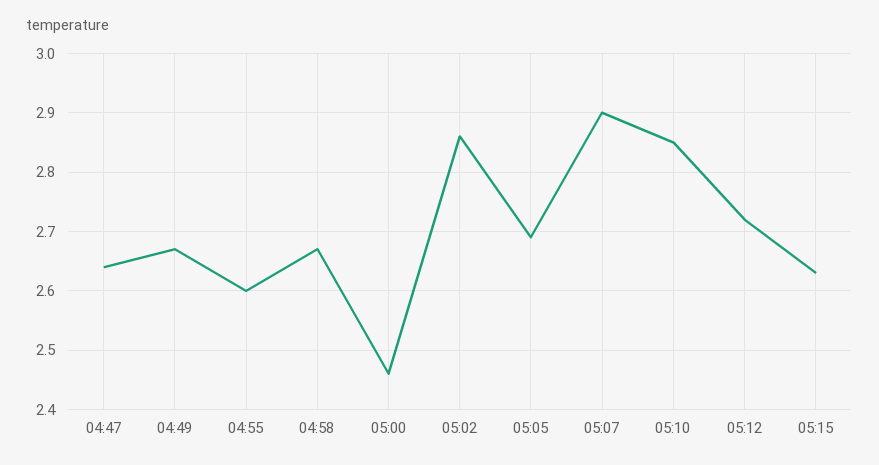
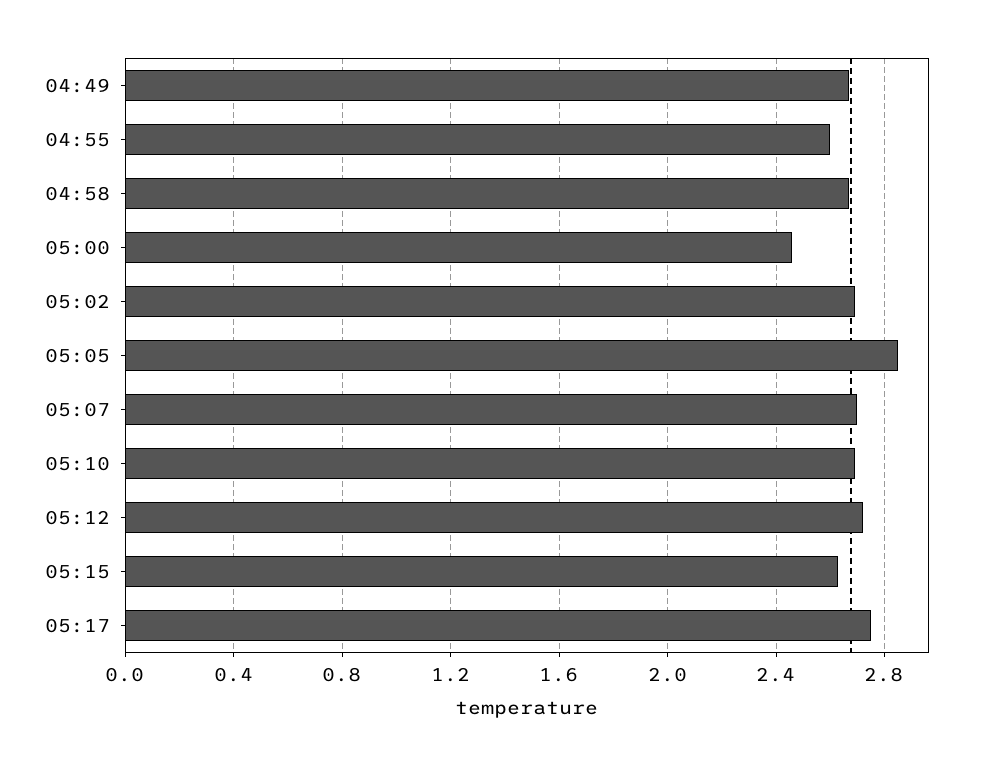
04:47: 2.65 -> none
05:02: 2.85 -> 2.7
05:05: 2.7 -> 2.85
05:07: 2.9 -> 2.7
05:10: 2.85 -> 2.7
05:17: none -> 2.75

